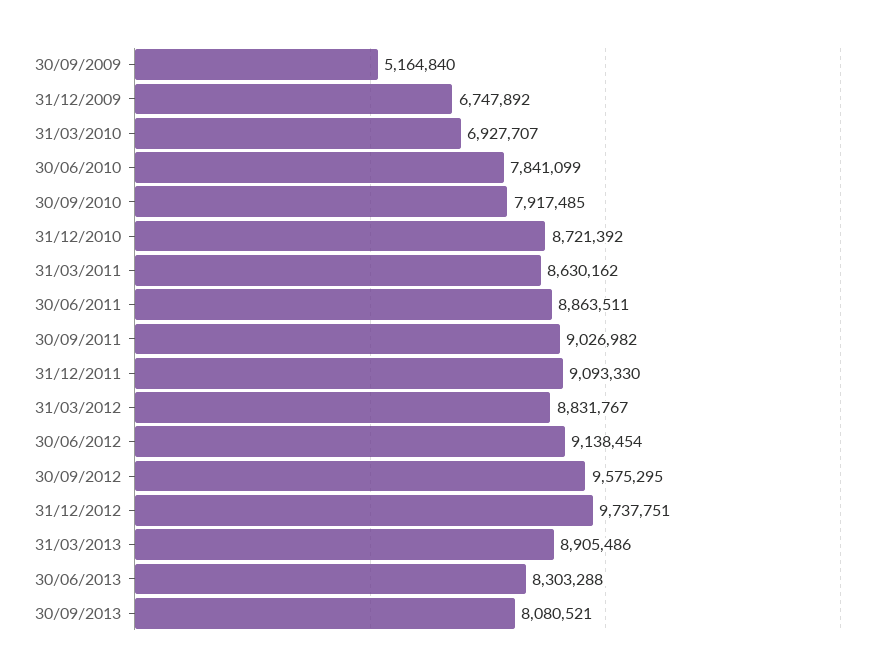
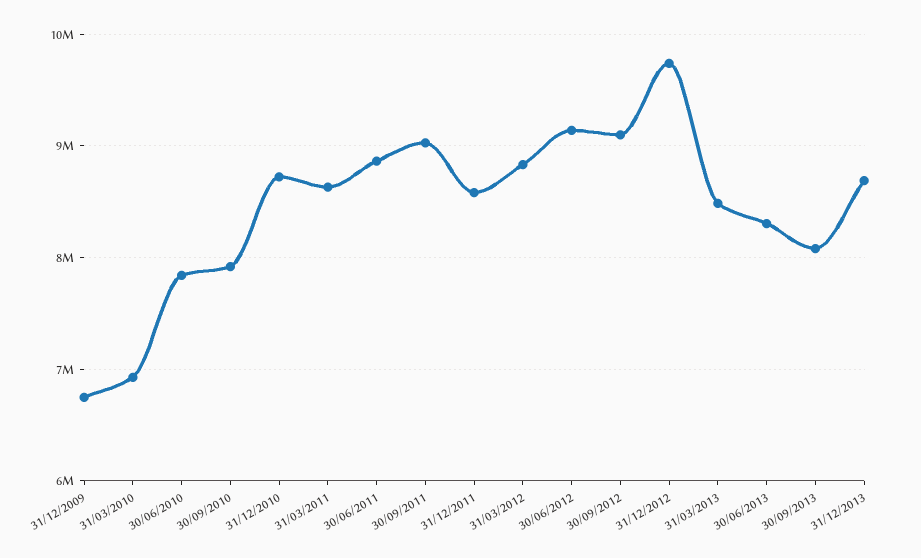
30/09/2009: 5164840 -> none
31/12/2011: 9093330 -> 8600000
30/09/2012: 9575295 -> 9100000
31/03/2013: 8905486 -> 8500000
31/12/2013: none -> 8700000

